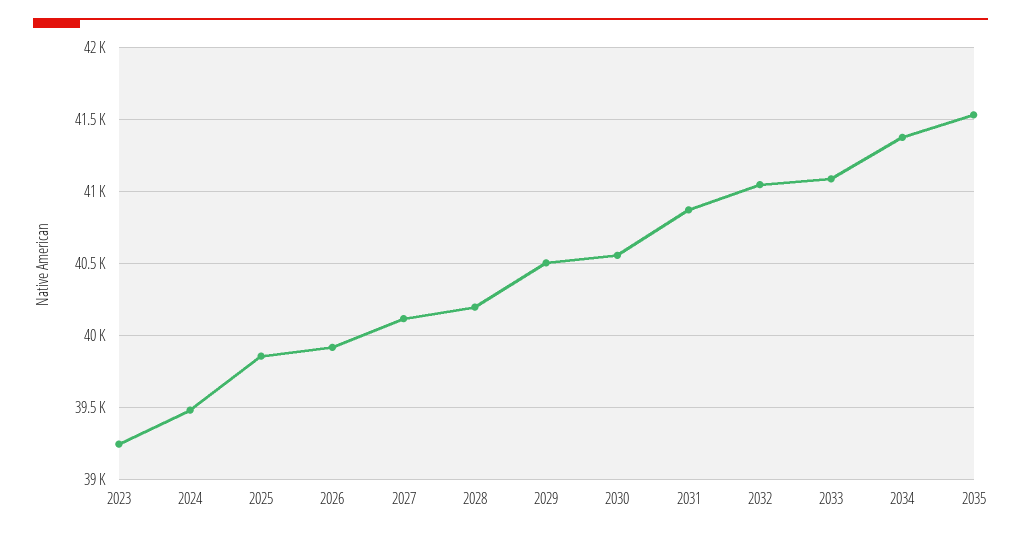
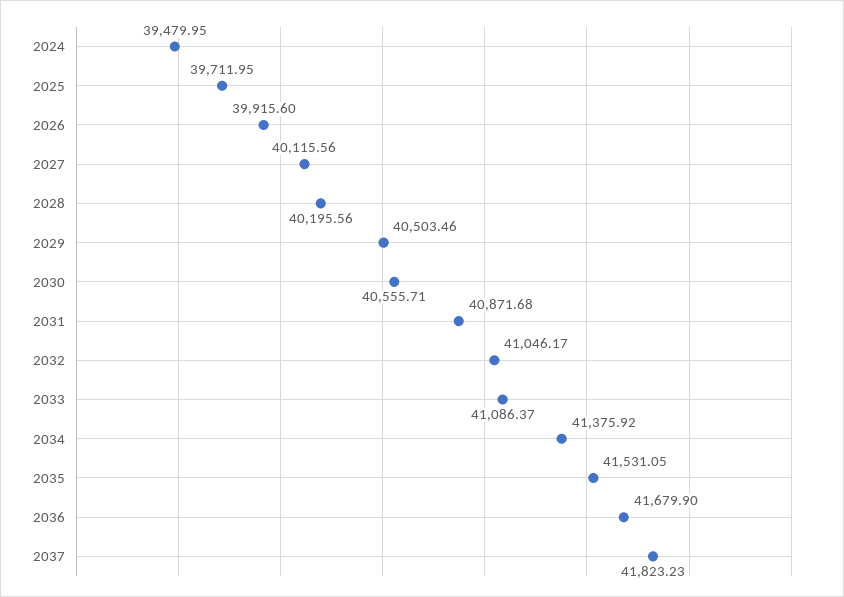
2023: 39250 -> none
2025: 39850 -> 39711.95
2036: none -> 41679.9
2037: none -> 41823.23

